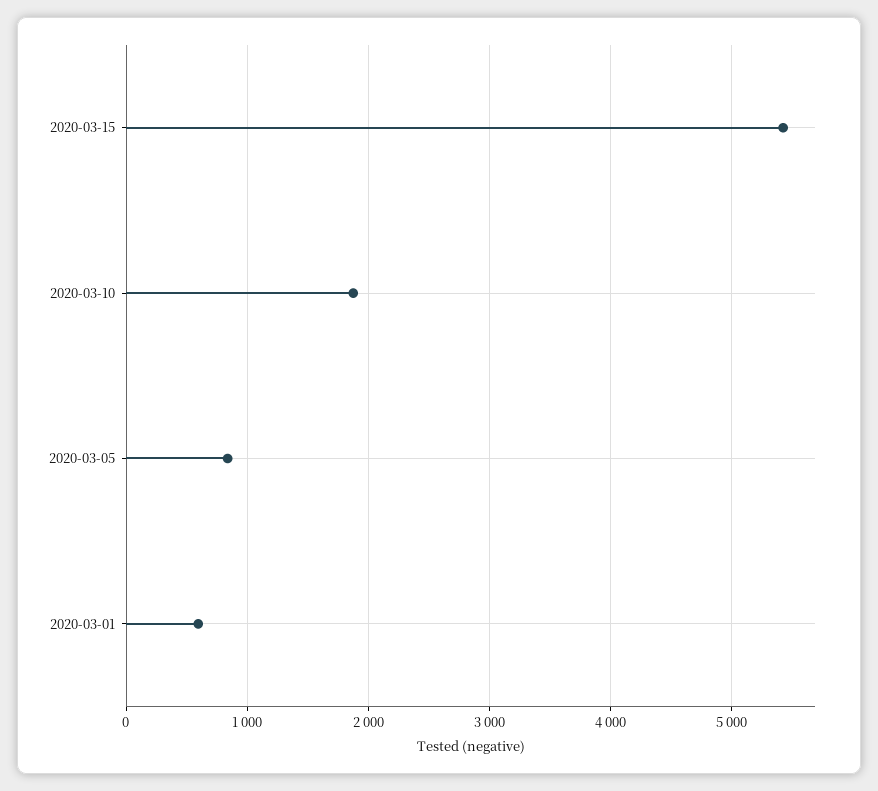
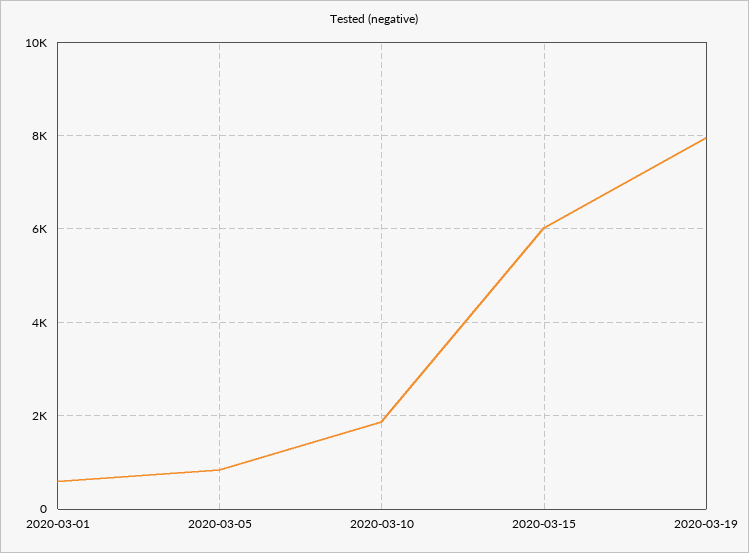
2020-03-15: 5400 -> 6000
2020-03-19: none -> 8000

